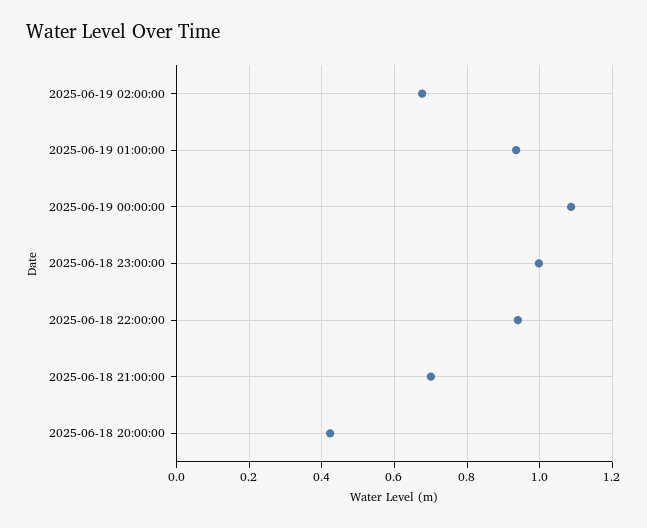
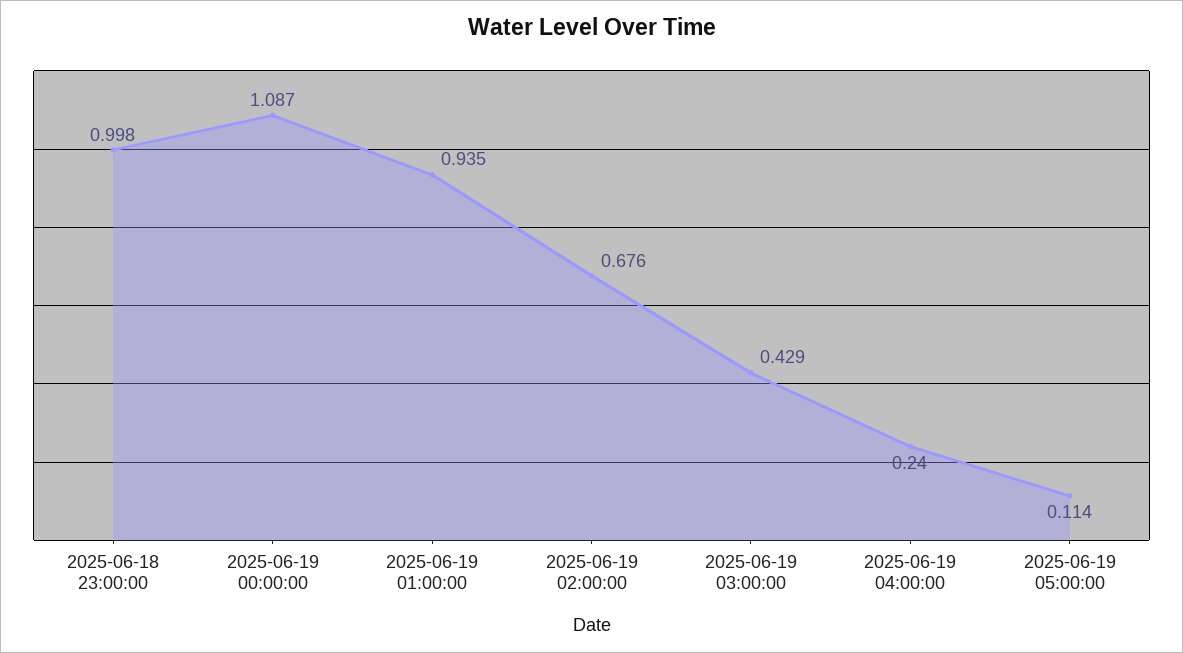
2025-06-18 22:00:00: 0.94 -> none
2025-06-18 21:00:00: 0.7 -> none
2025-06-18 20:00:00: 0.42 -> none
2025-06-19 03:00:00: none -> 0.429
2025-06-19 04:00:00: none -> 0.24
2025-06-19 05:00:00: none -> 0.114

